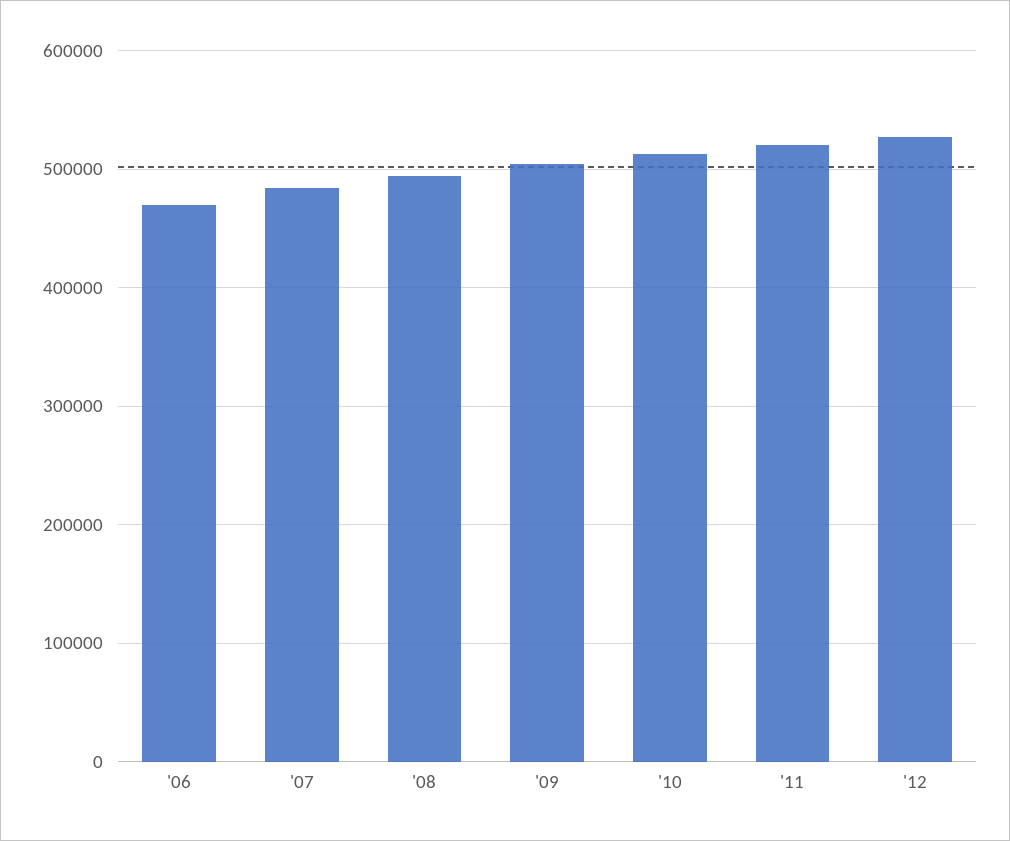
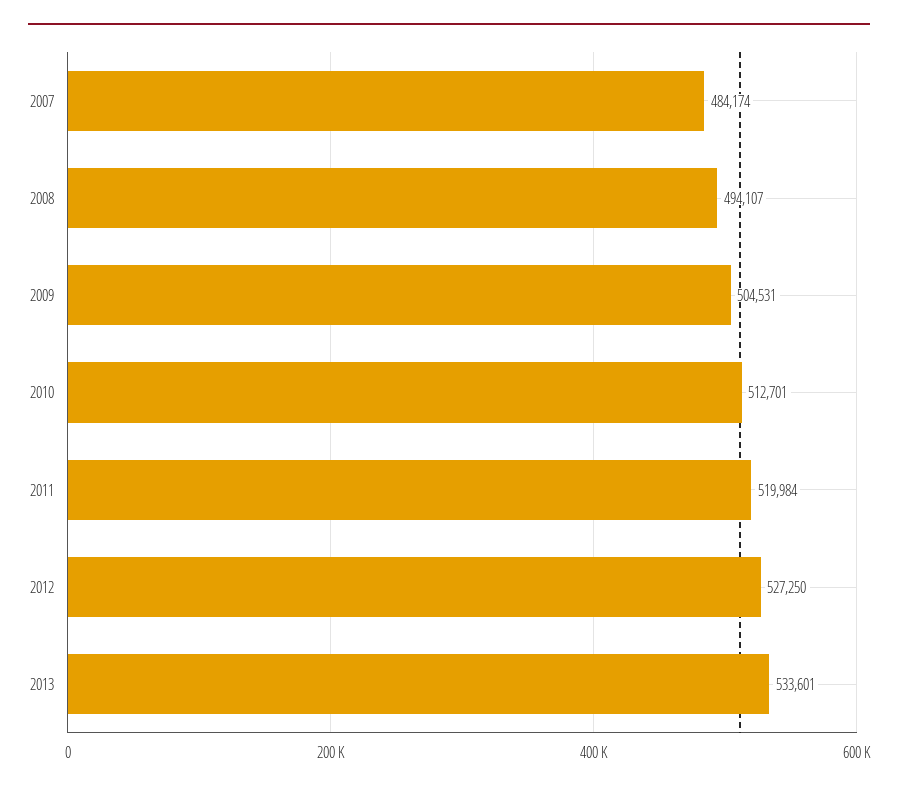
'06: 470000 -> none
2013: none -> 533601

